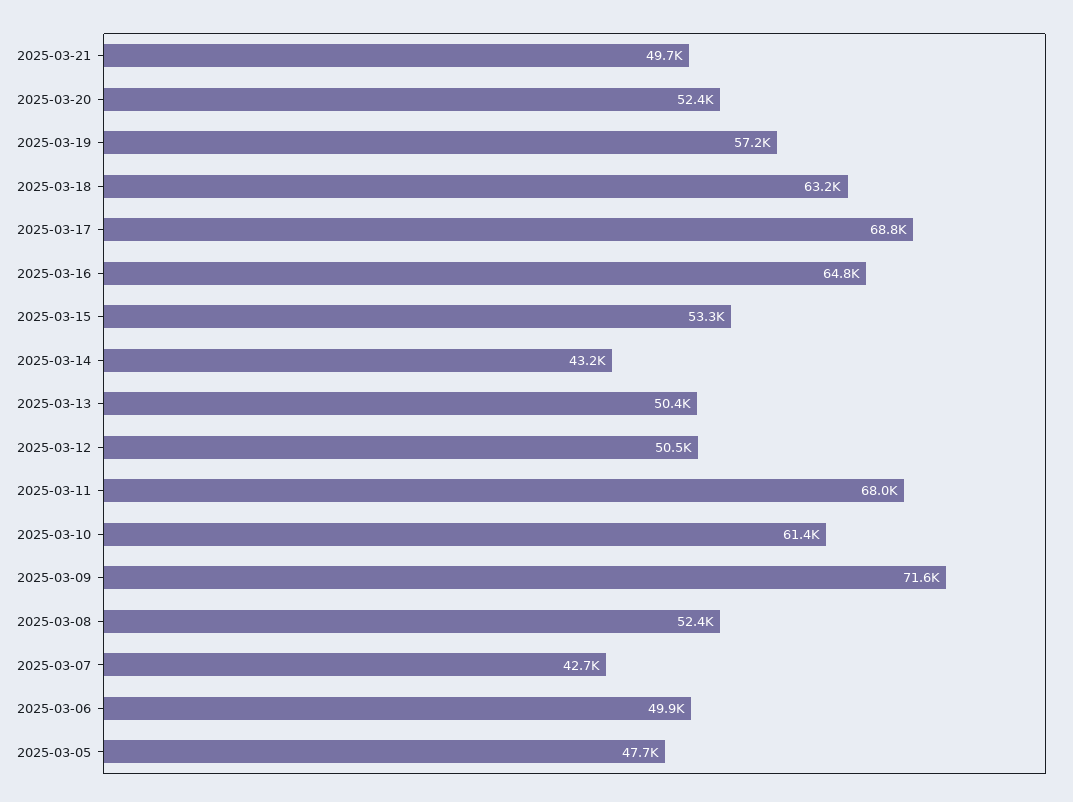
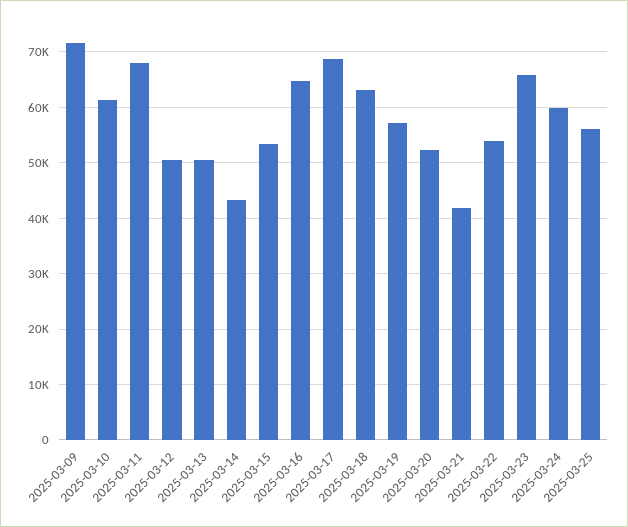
2025-03-21: 49700 -> 42000
2025-03-08: 52400 -> none
2025-03-07: 42700 -> none
2025-03-06: 49900 -> none
2025-03-05: 47700 -> none
2025-03-22: none -> 54000
2025-03-23: none -> 66000
2025-03-24: none -> 60000
2025-03-25: none -> 56000

